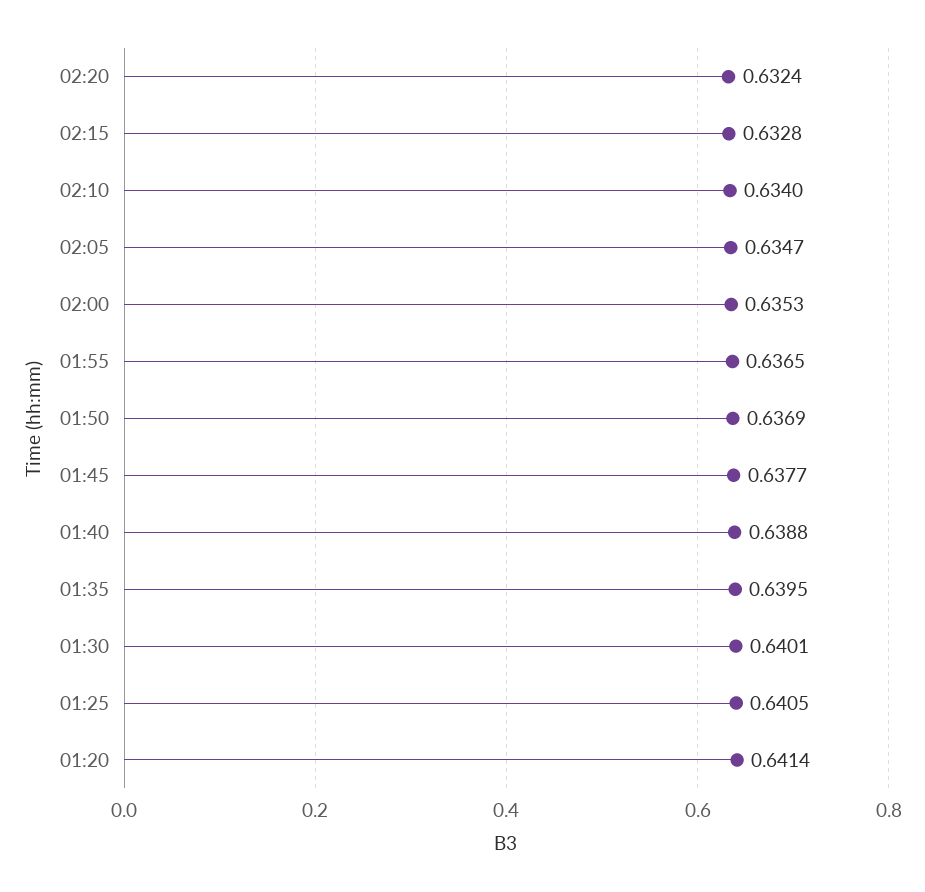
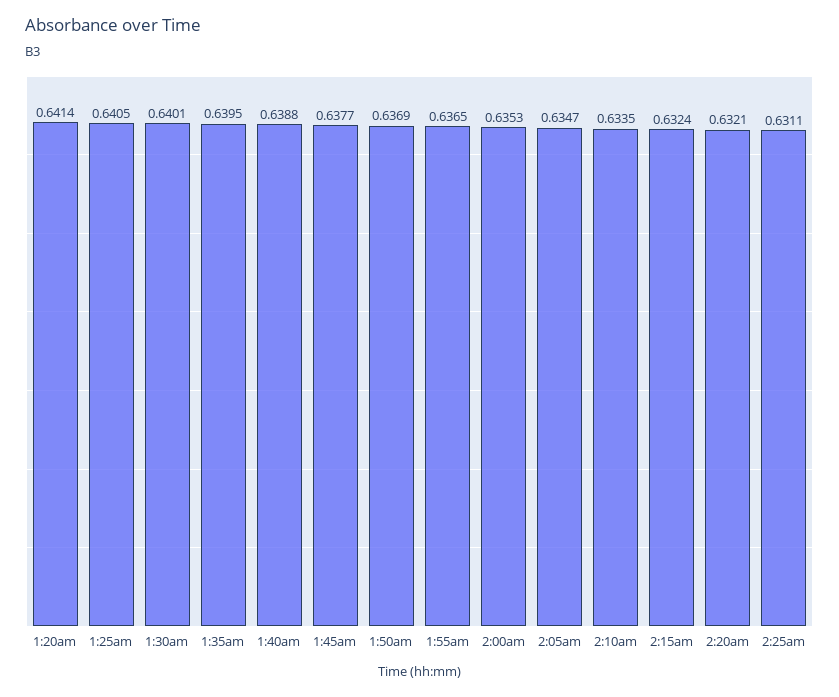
02:20: 0.6324 -> 0.6321
02:15: 0.6328 -> 0.6324
02:10: 0.634 -> 0.6335
2:25am: none -> 0.6311

